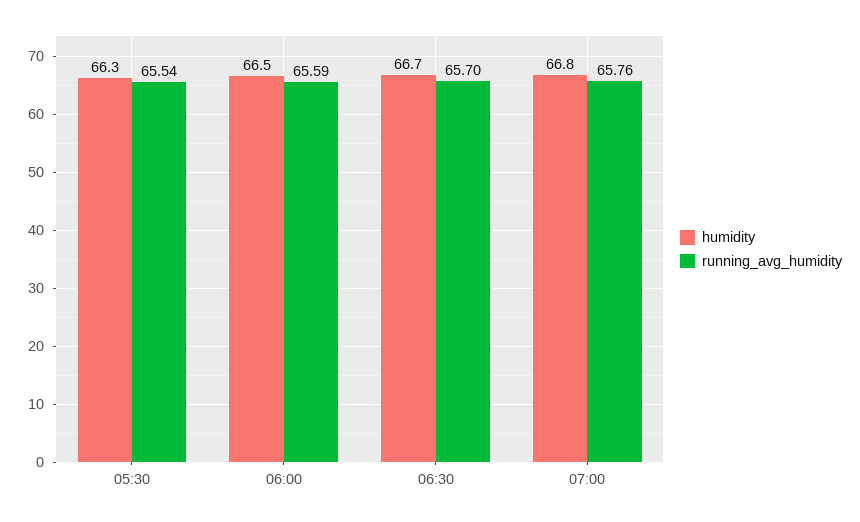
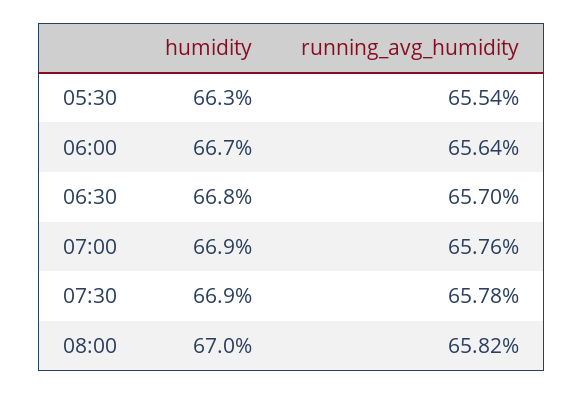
humidity, 06:00: 66.5 -> 66.7
running_avg_humidity, 06:00: 65.59 -> 65.64
humidity, 06:30: 66.7 -> 66.8
humidity, 07:00: 66.8 -> 66.9
humidity, 07:30: none -> 66.9
running_avg_humidity, 07:30: none -> 65.78
humidity, 08:00: none -> 67
running_avg_humidity, 08:00: none -> 65.82

